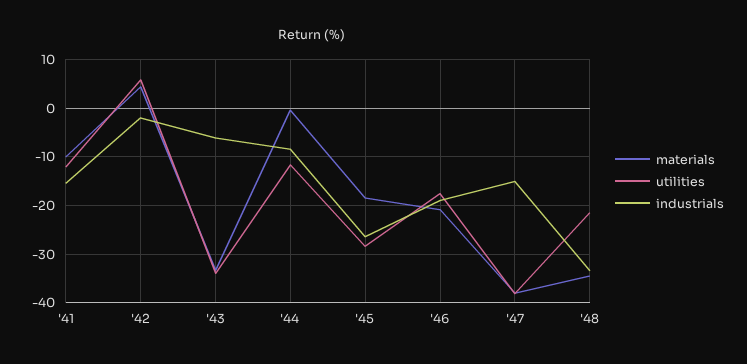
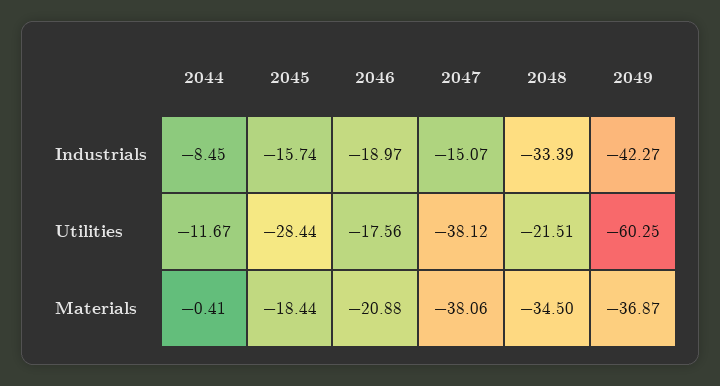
materials, '41: -10 -> none
utilities, '41: -12 -> none
industrials, '41: -16 -> none
materials, '42: 4 -> none
utilities, '42: 6 -> none
industrials, '42: -2 -> none
materials, '43: -34 -> none
utilities, '43: -34 -> none
industrials, '43: -6 -> none
industrials, '45: -26 -> -15.74
industrials, 2049: none -> -42.27
utilities, 2049: none -> -60.25
materials, 2049: none -> -36.87

